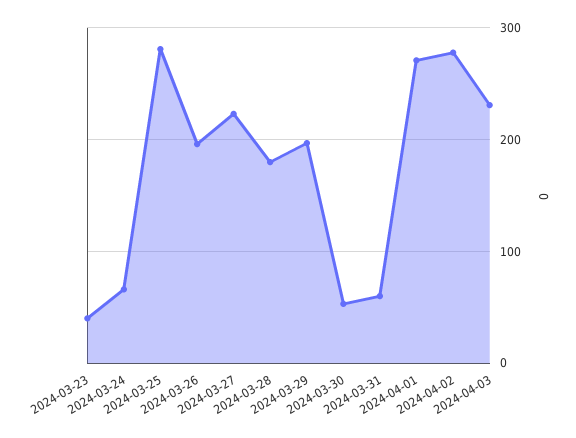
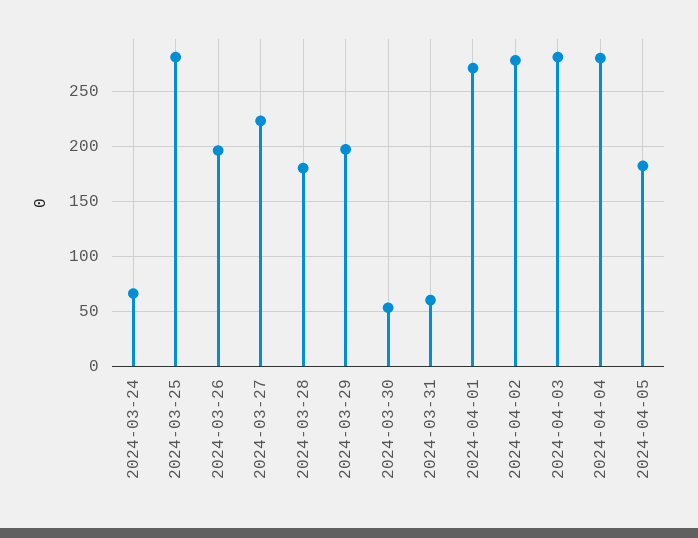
2024-03-23: 40 -> none
2024-04-03: 230 -> 280
2024-04-04: none -> 280
2024-04-05: none -> 180

